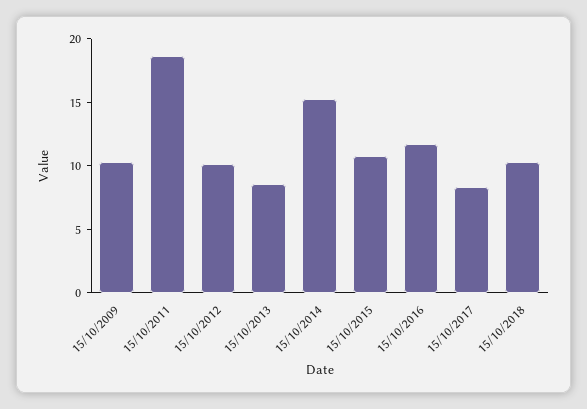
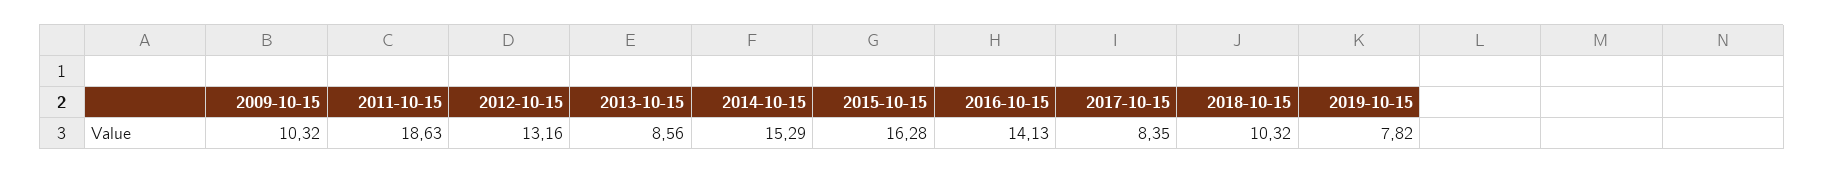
15/10/2012: 10 -> 13.16
15/10/2015: 11 -> 16.28
15/10/2016: 12 -> 14.13
2019-10-15: none -> 7.82

